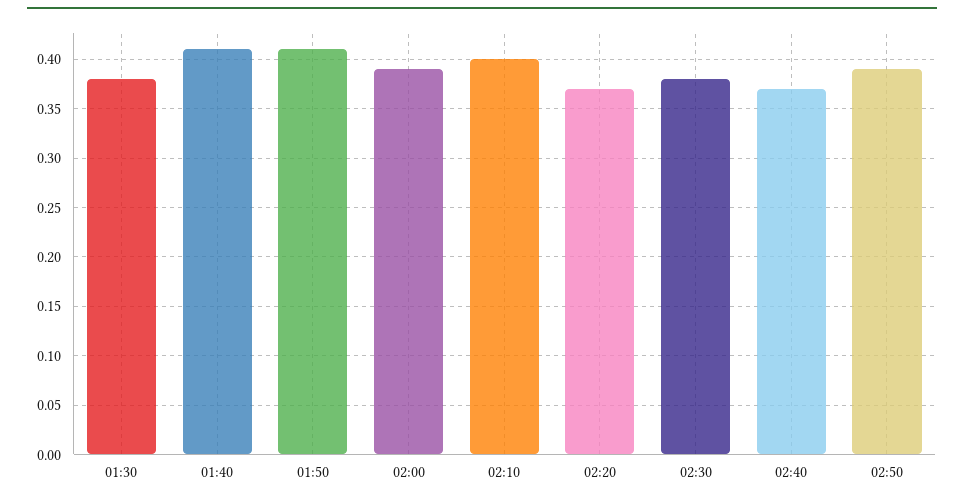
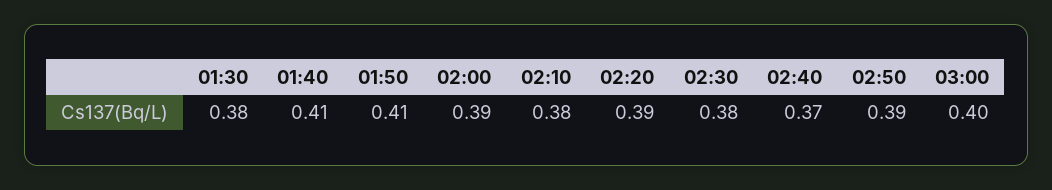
02:10: 0.4 -> 0.38
02:20: 0.37 -> 0.39
03:00: none -> 0.4

